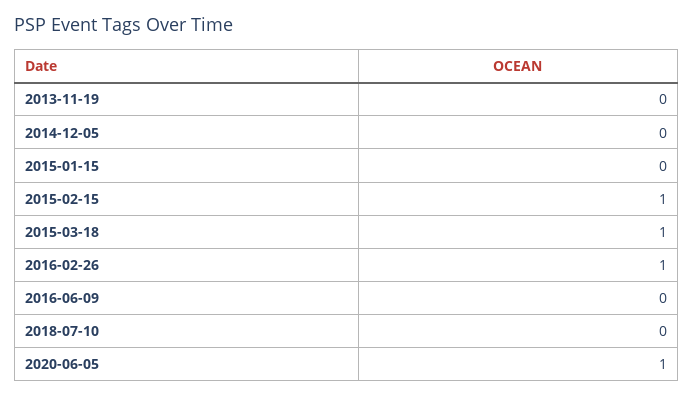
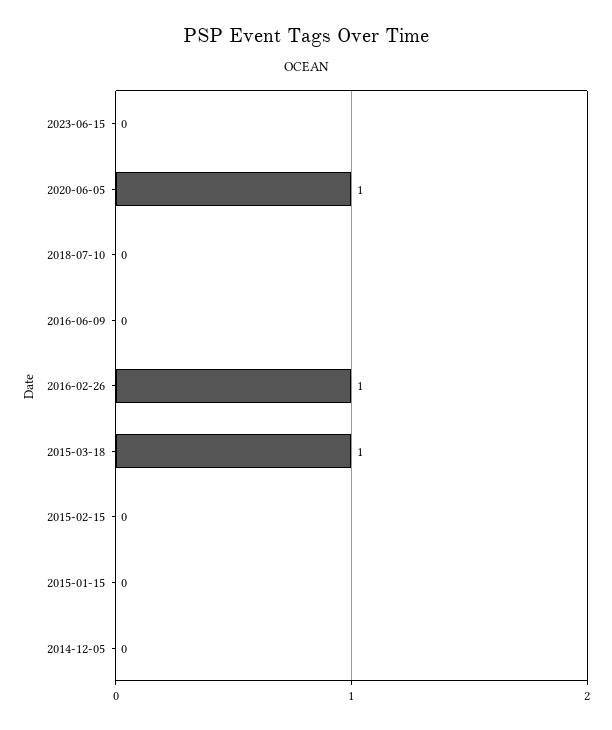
2013-11-19: 0 -> none
2015-02-15: 1 -> 0
2023-06-15: none -> 0

